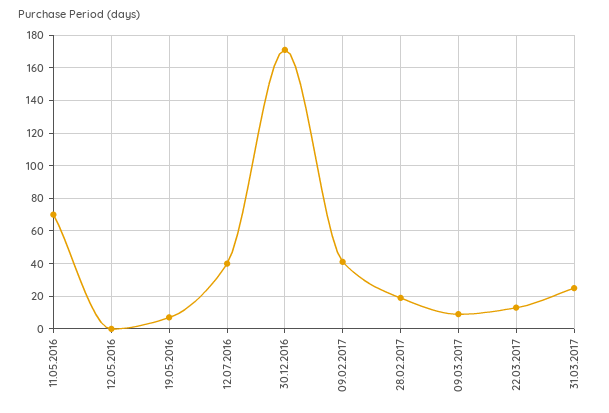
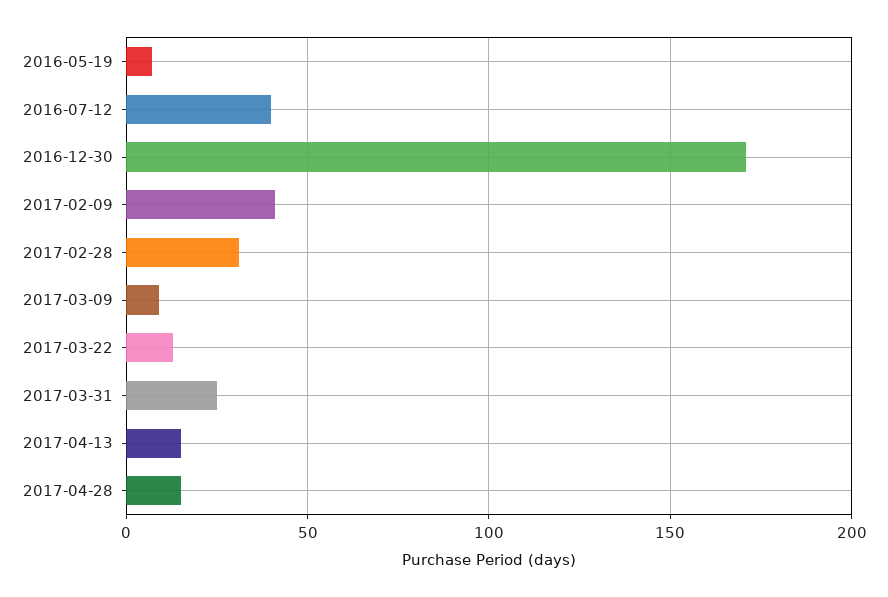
11.05.2016: 70 -> none
12.05.2016: 0 -> none
28.02.2017: 20 -> 30
2017-04-13: none -> 15
2017-04-28: none -> 15

